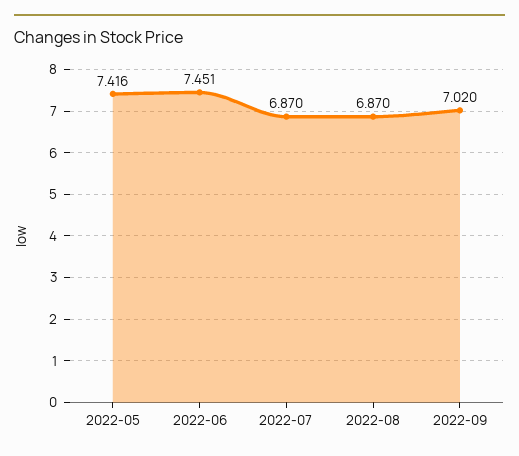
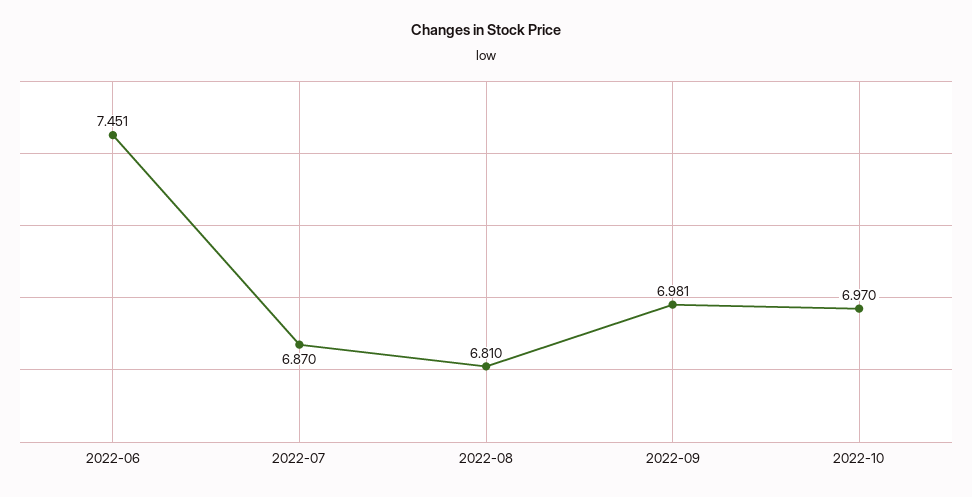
2022-05: 7.416 -> none
2022-08: 6.87 -> 6.81
2022-09: 7.02 -> 6.981
2022-10: none -> 6.97

